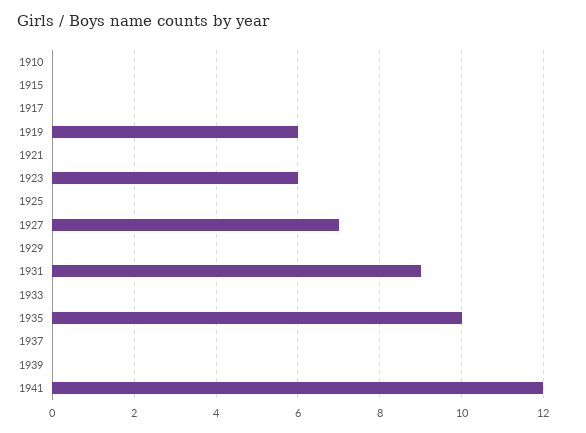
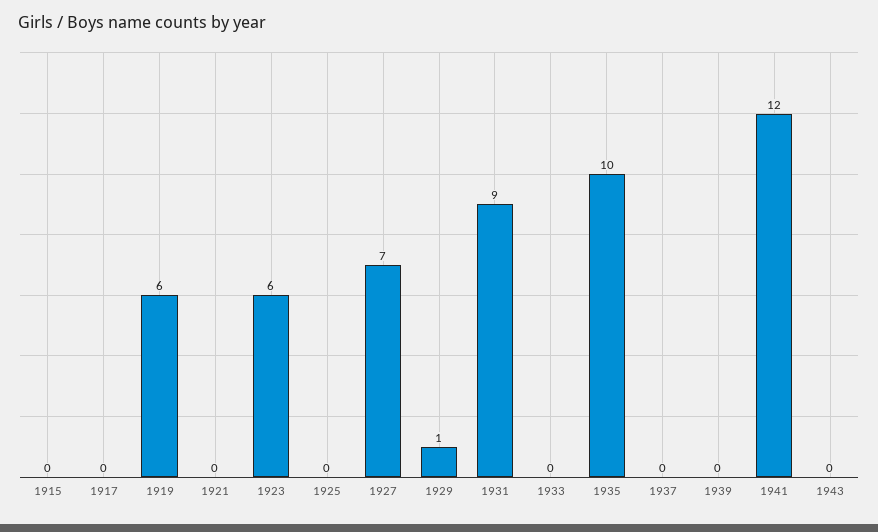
1910: 0 -> none
1929: 0 -> 1
1943: none -> 0

